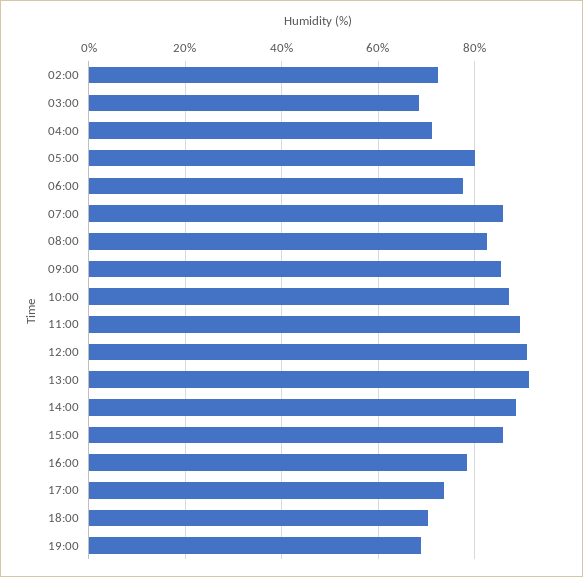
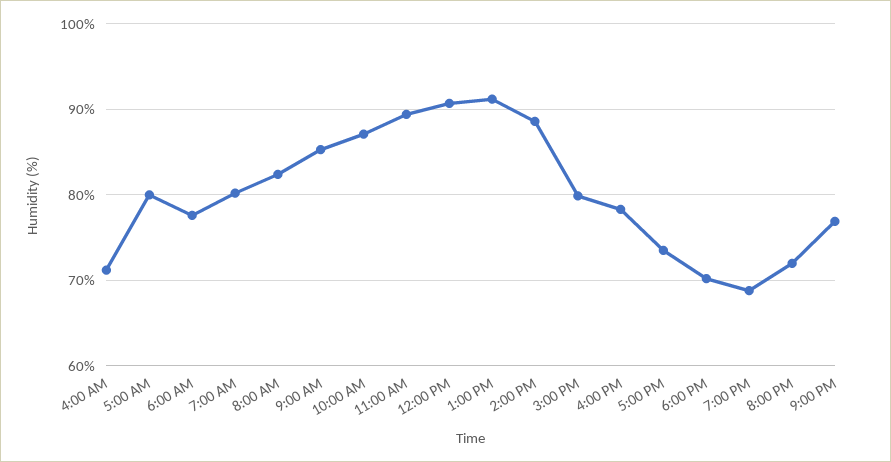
02:00: 72 -> none
03:00: 68 -> none
07:00: 86 -> 80
15:00: 86 -> 80
8:00 PM: none -> 72
9:00 PM: none -> 77

